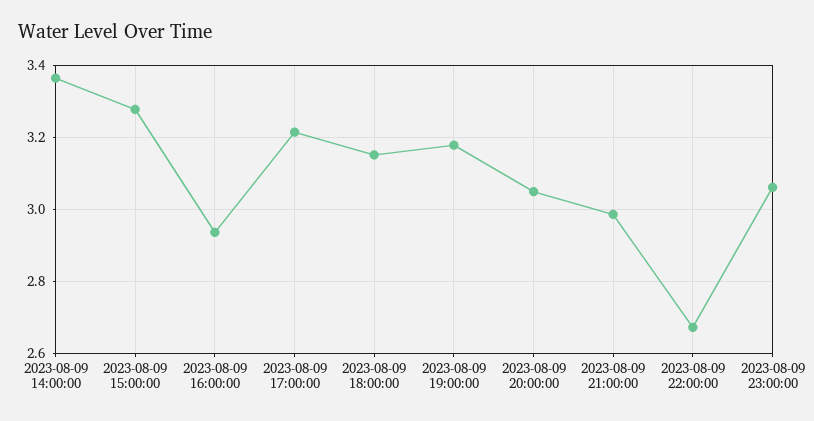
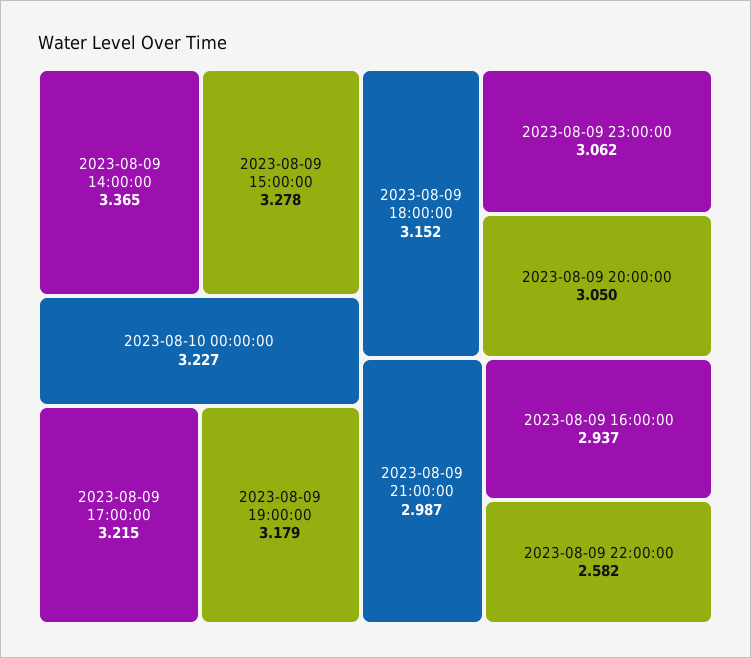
2023-08-09 22:00:00: 2.68 -> 2.582
2023-08-10 00:00:00: none -> 3.227

